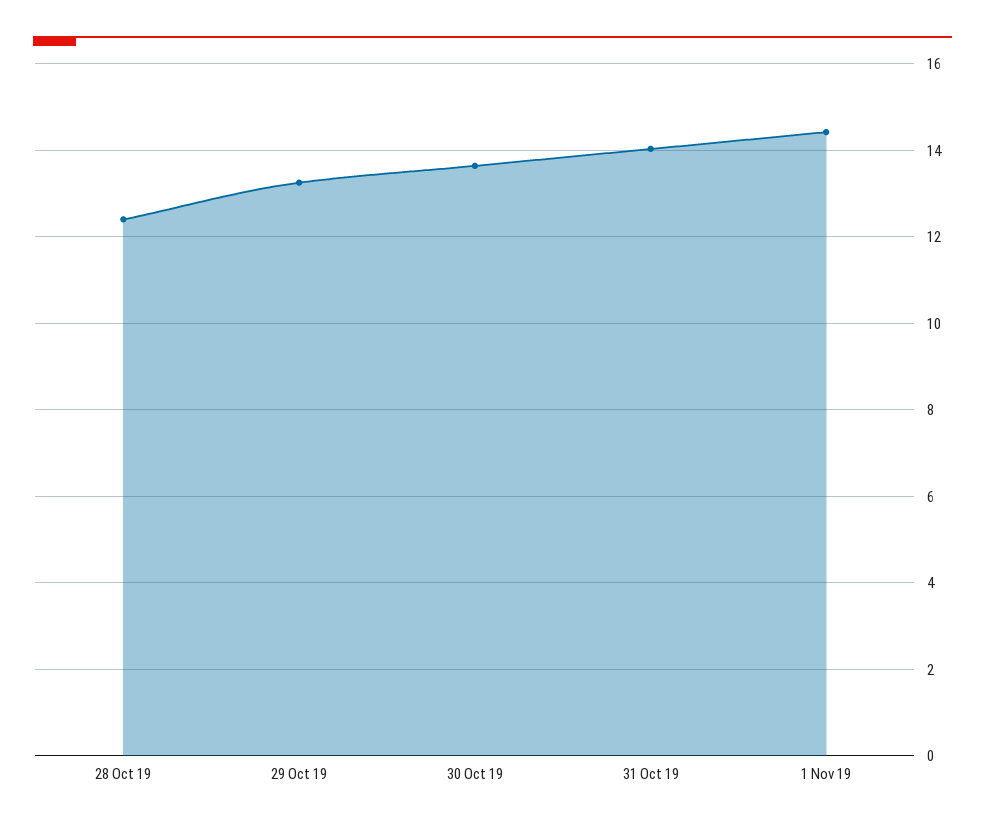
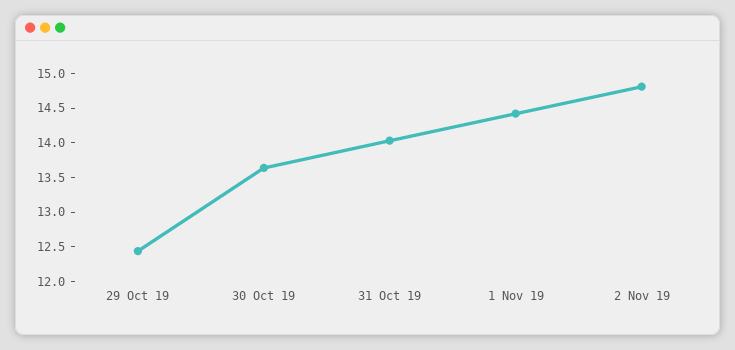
28 Oct 19: 12.4 -> none
29 Oct 19: 13.2 -> 12.5
2 Nov 19: none -> 14.75

